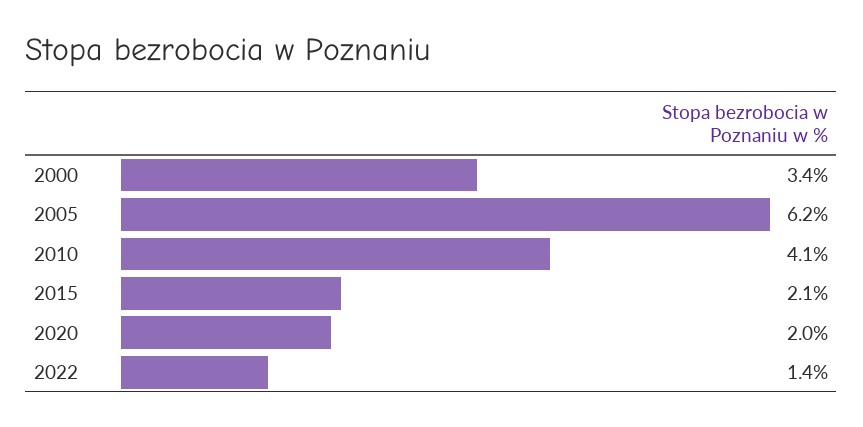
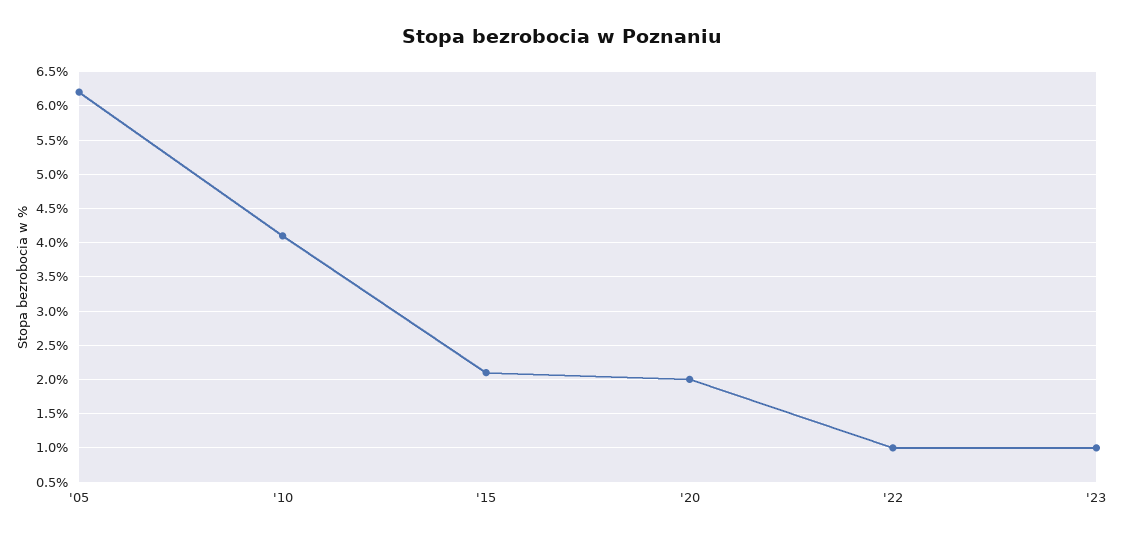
2000: 3.4 -> none
2022: 1.4 -> 1
'23: none -> 1

